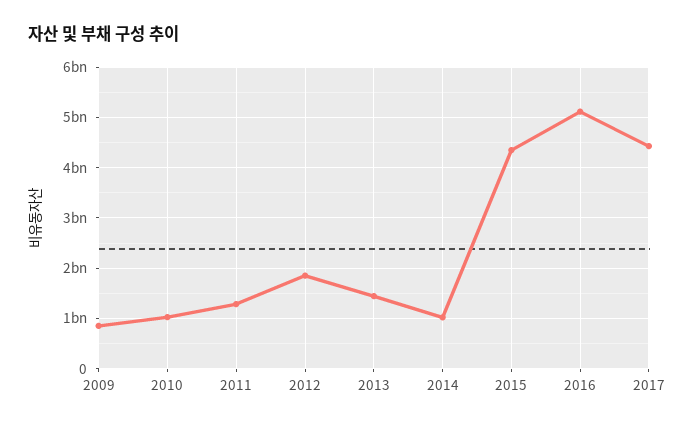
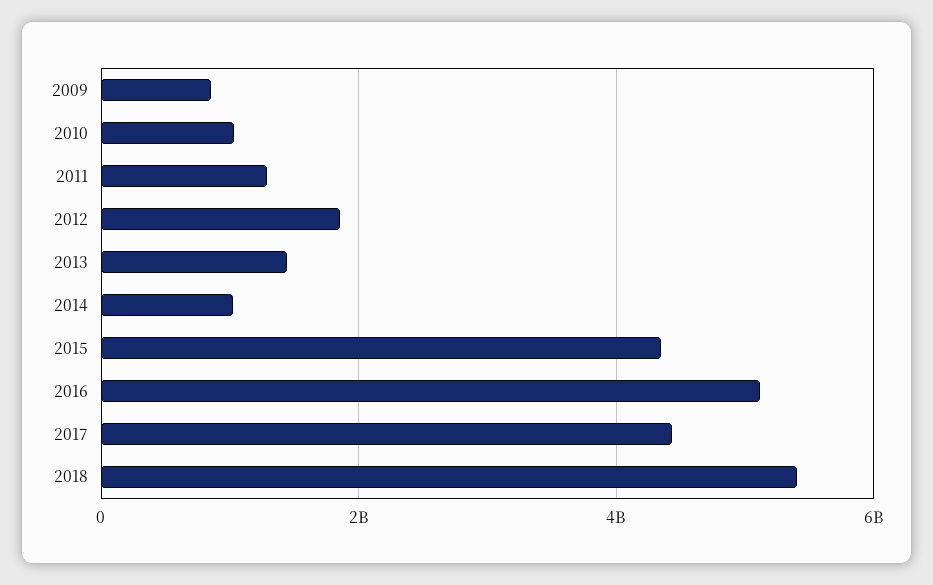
2018: none -> 5400000000

